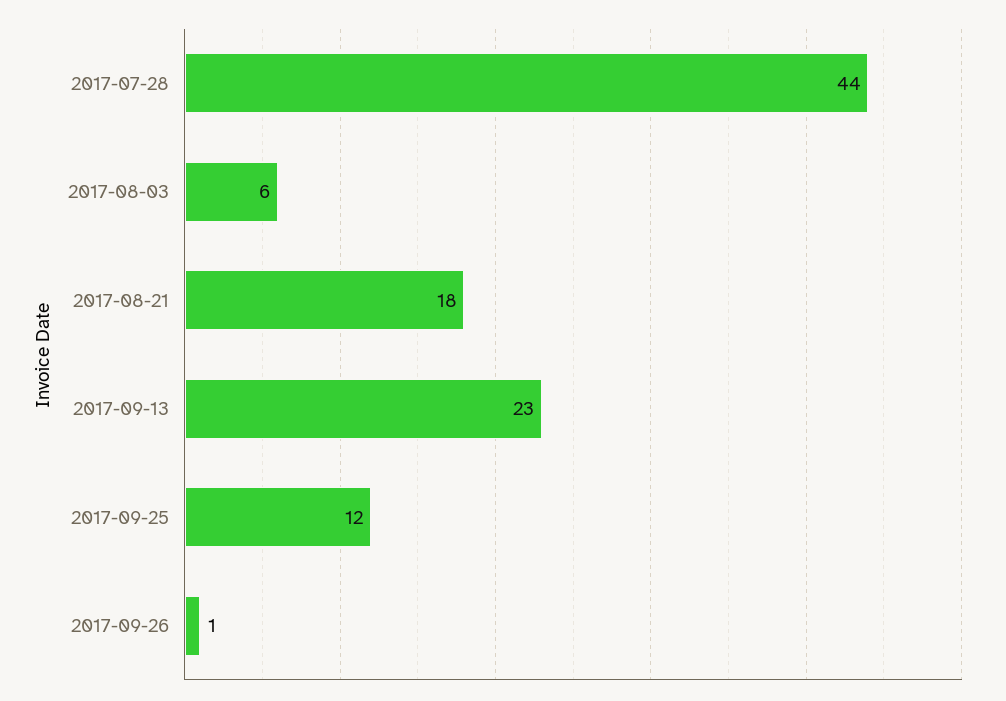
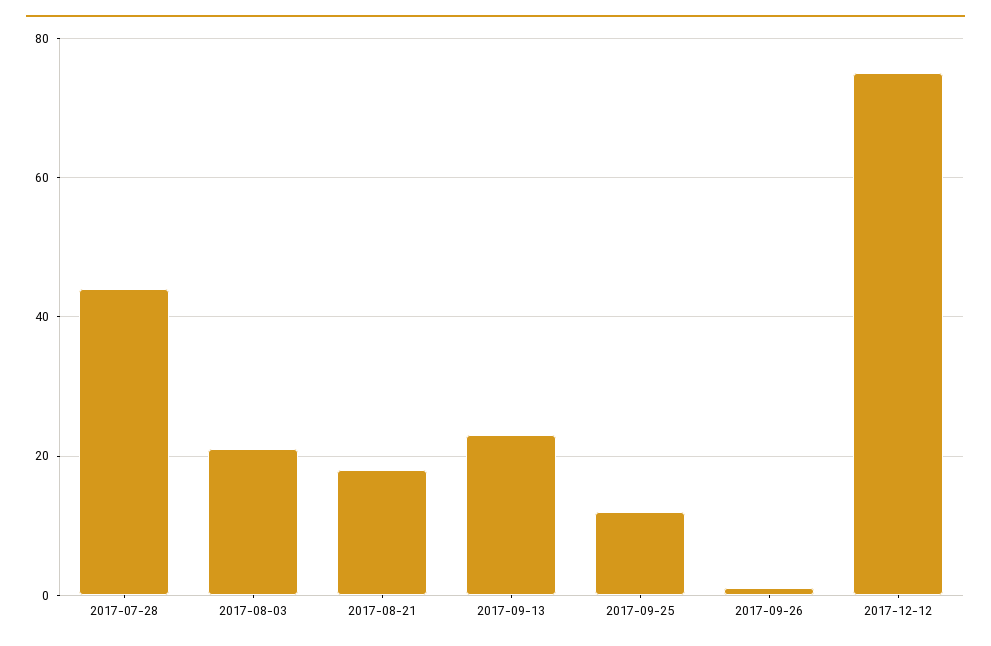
2017-08-03: 6 -> 20
2017-12-12: none -> 75

